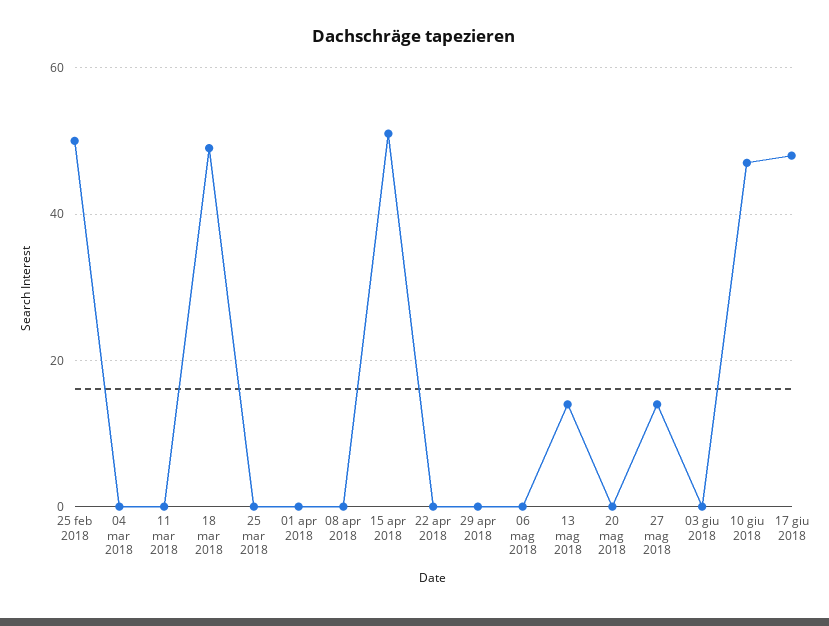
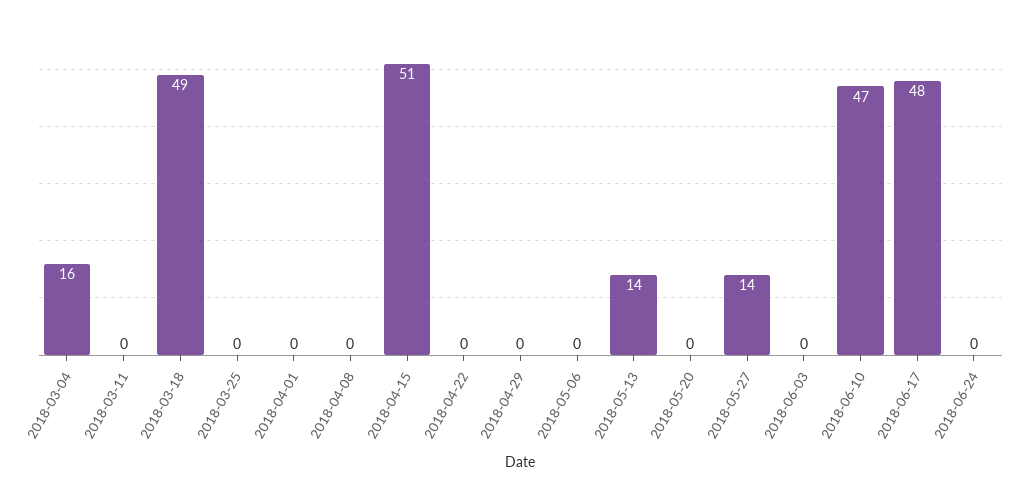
25 feb 2018: 50 -> none
04 mar 2018: 0 -> 16
2018-06-24: none -> 0

